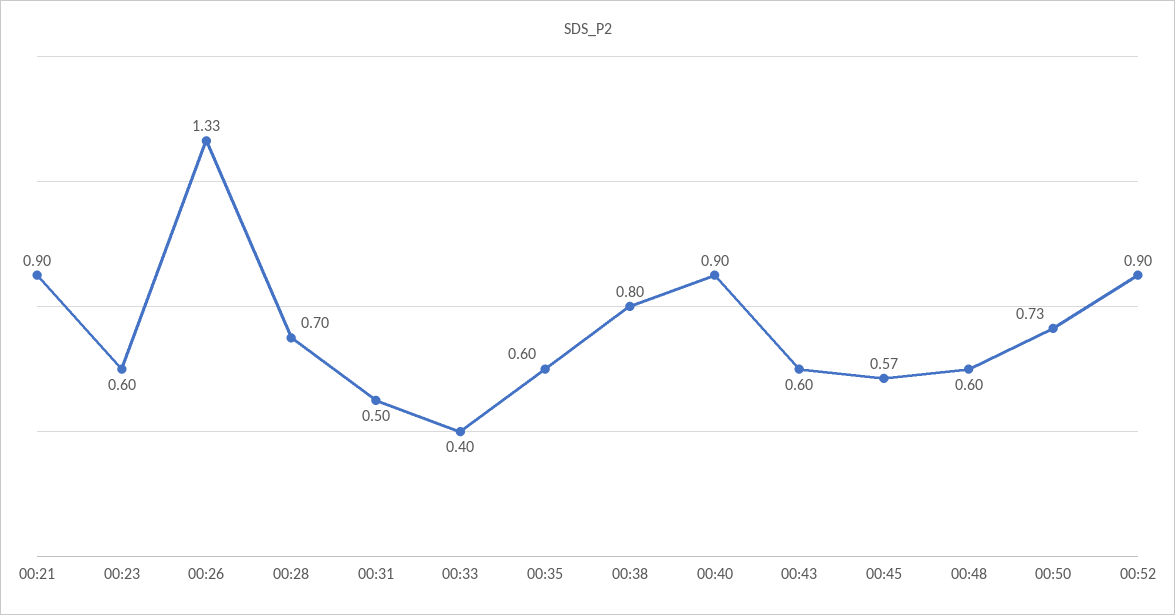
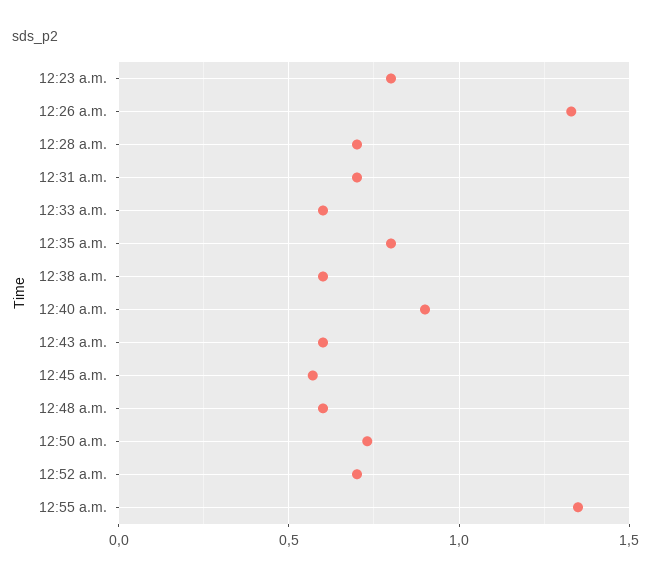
00:21: 0.9 -> none
00:23: 0.6 -> 0.8
00:31: 0.5 -> 0.7
00:33: 0.4 -> 0.6
00:35: 0.6 -> 0.8
00:38: 0.8 -> 0.6
00:52: 0.9 -> 0.7
12:55 a.m.: none -> 1.35

